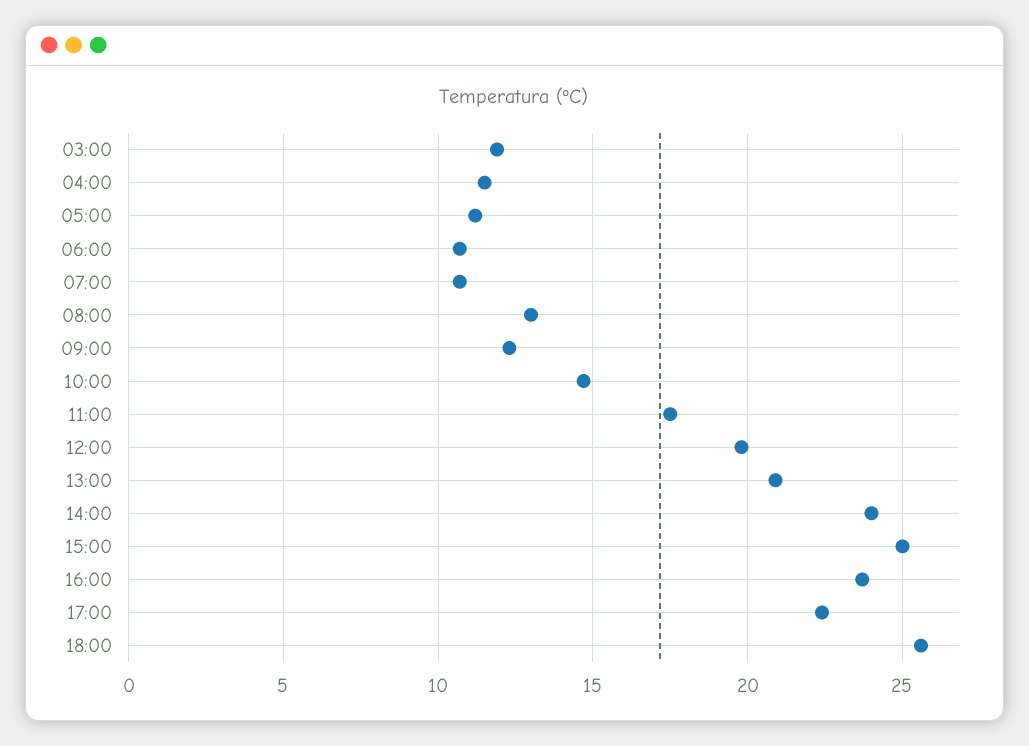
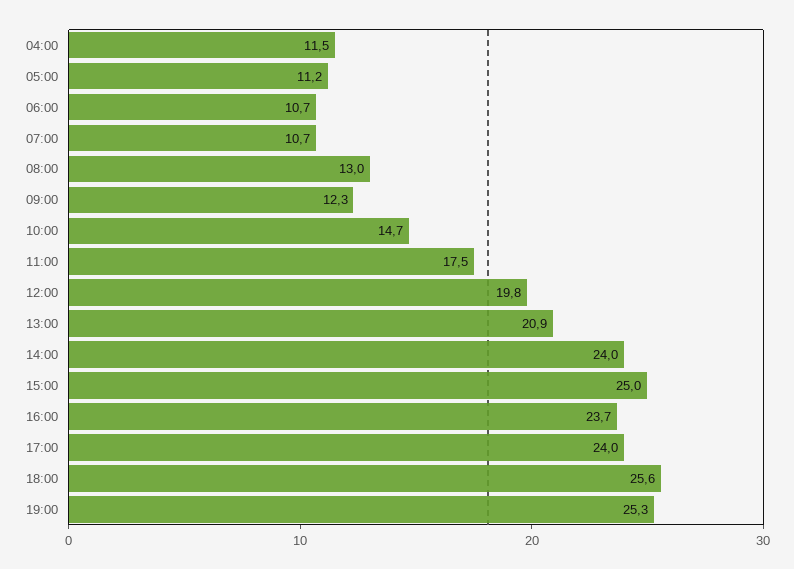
03:00: 12 -> none
17:00: 22.5 -> 24
19:00: none -> 25.3

